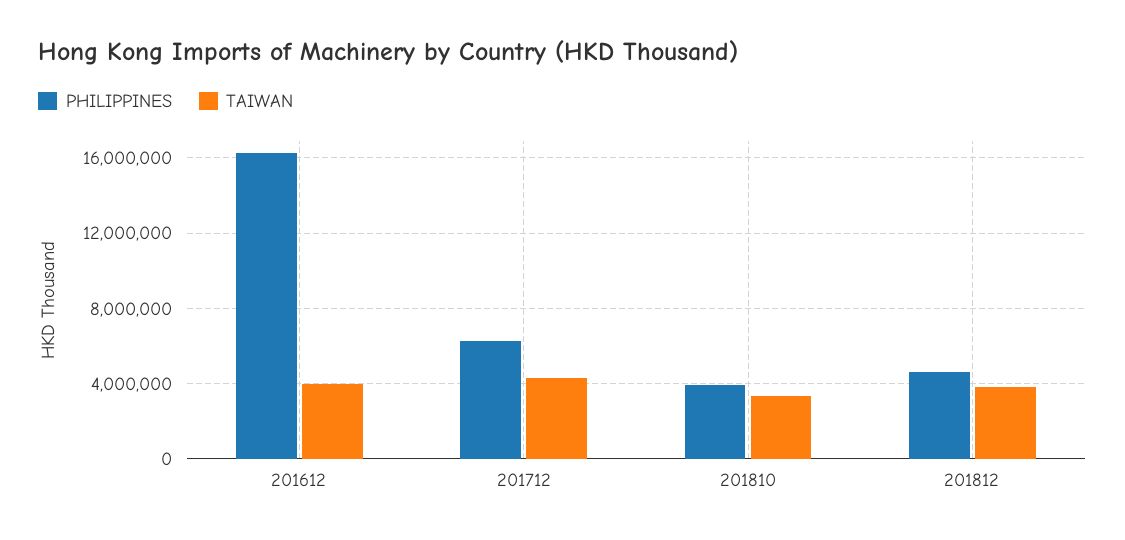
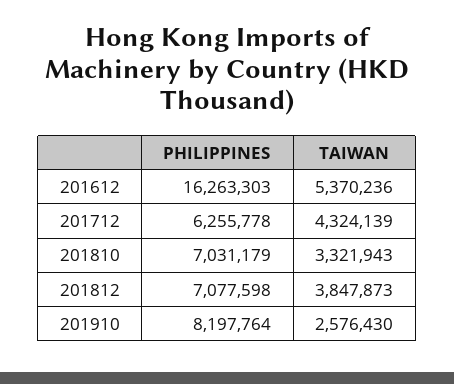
TAIWAN, 201612: 4000000 -> 5370236
PHILIPPINES, 201810: 4000000 -> 7031179
PHILIPPINES, 201812: 4500000 -> 7077598
PHILIPPINES, 201910: none -> 8197764
TAIWAN, 201910: none -> 2576430

